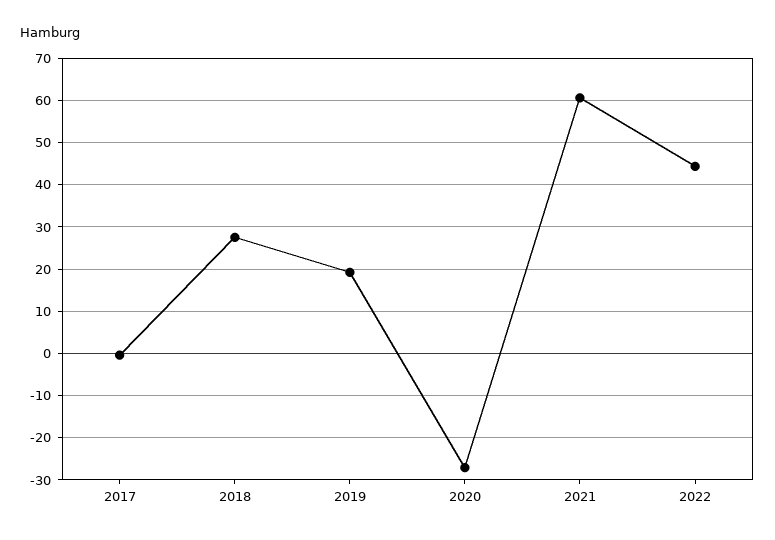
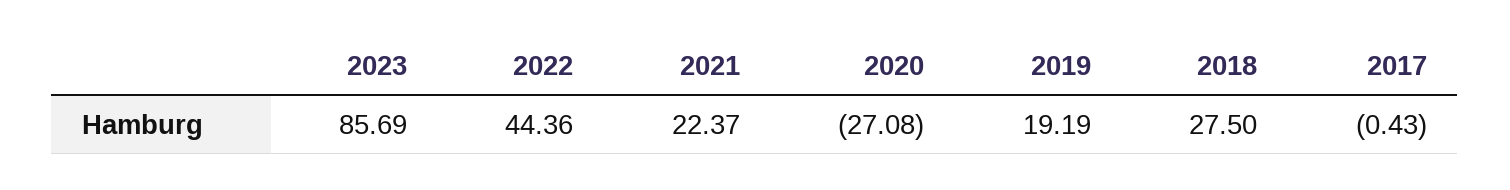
2021: 60 -> 22.37
2023: none -> 85.69

